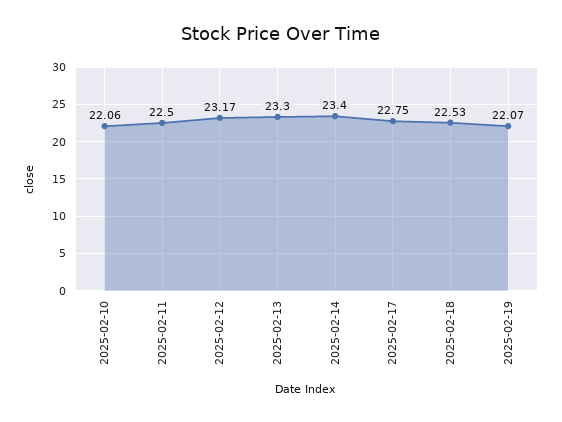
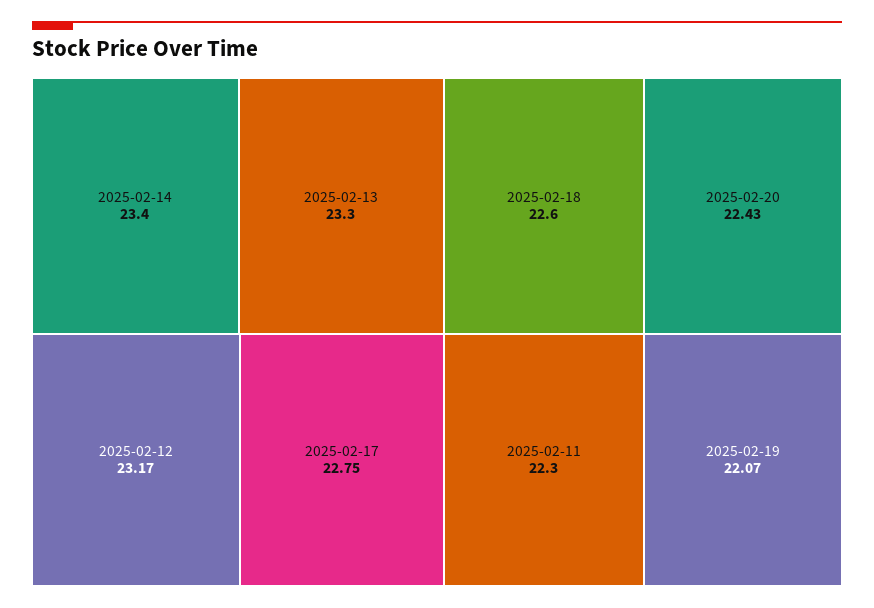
2025-02-10: 22.06 -> none
2025-02-11: 22.5 -> 22.3
2025-02-18: 22.53 -> 22.6
2025-02-20: none -> 22.43

